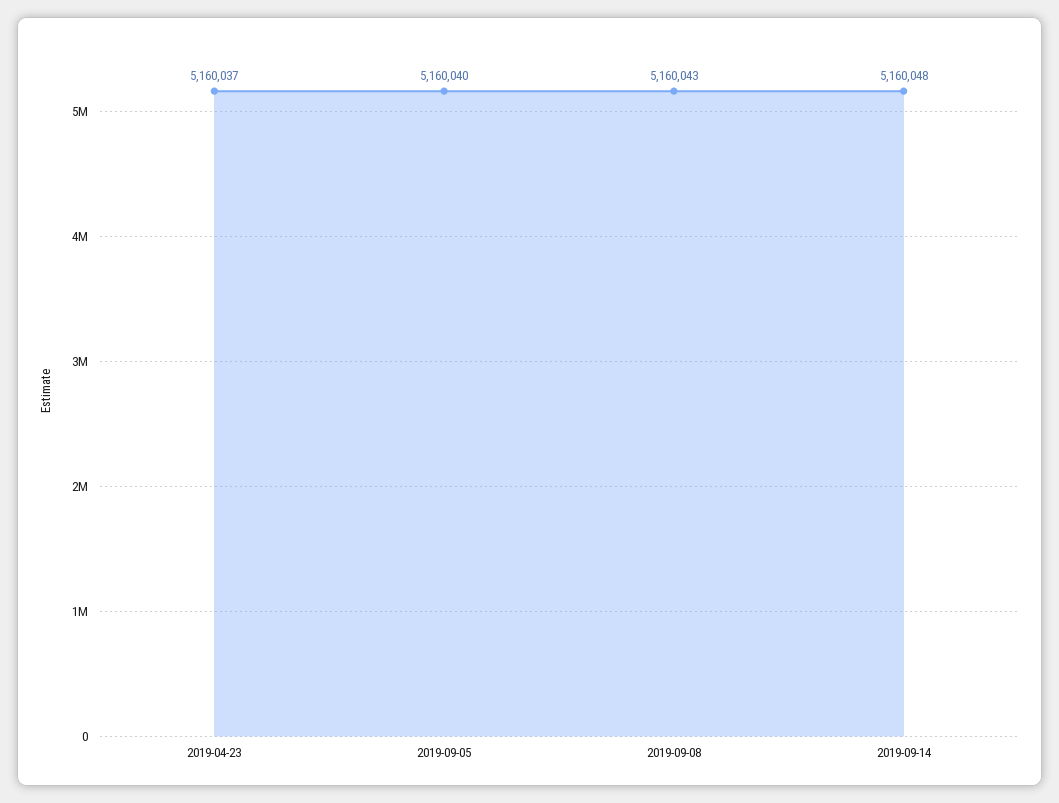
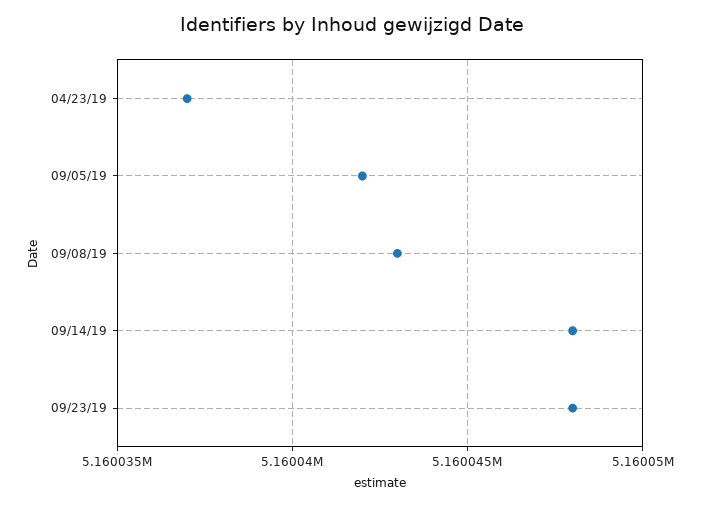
2019-09-05: 5160040 -> 5160042
09/23/19: none -> 5160048

